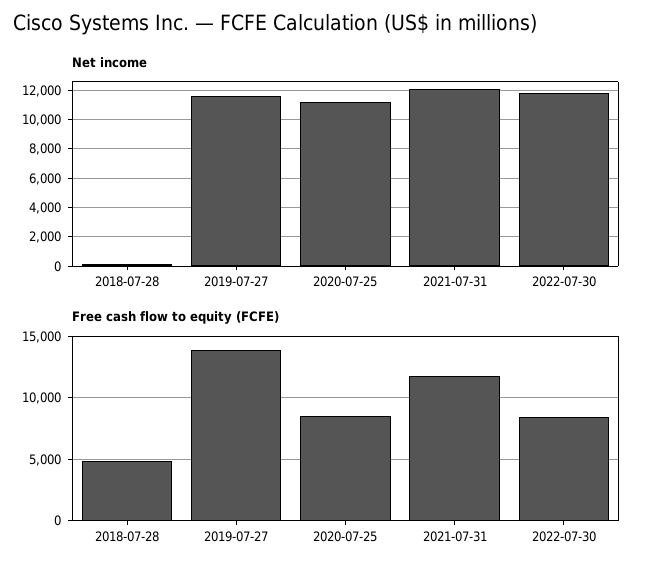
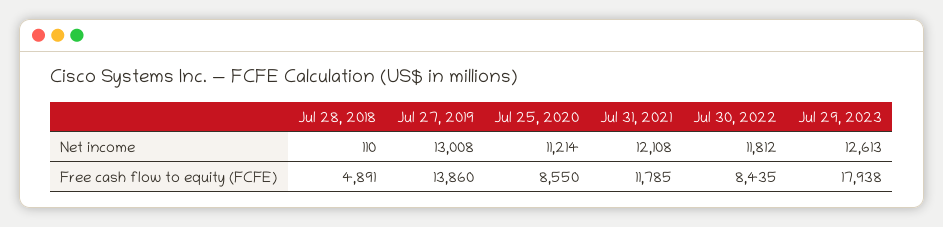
Net income, 2019-07-27: 11500 -> 13008
Net income, Jul 29, 2023: none -> 12613
Free cash flow to equity (FCFE), Jul 29, 2023: none -> 17938

